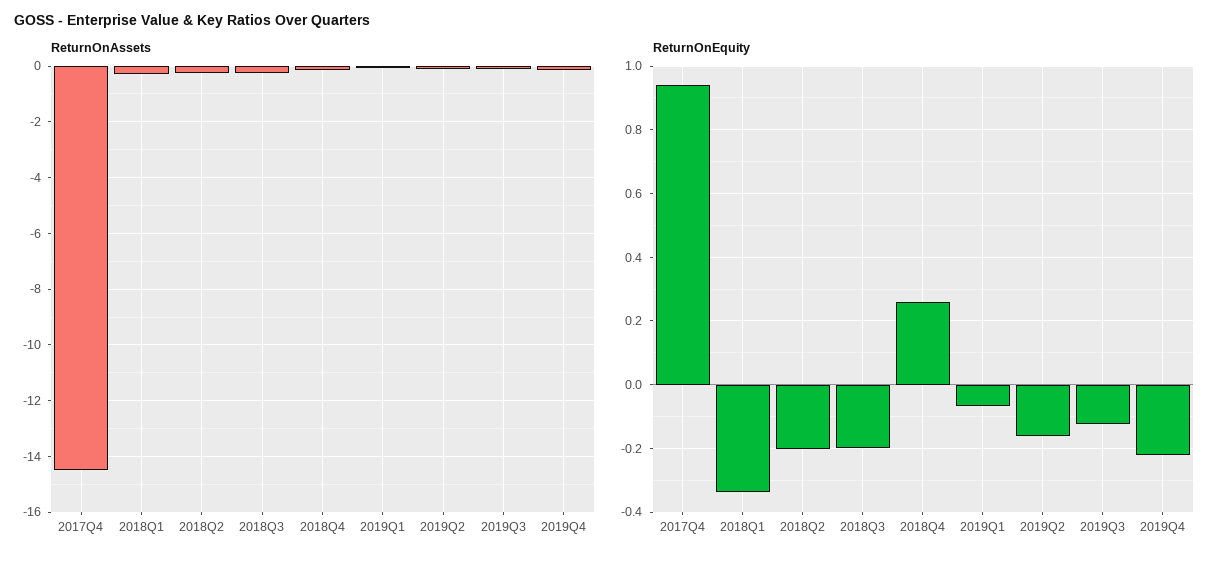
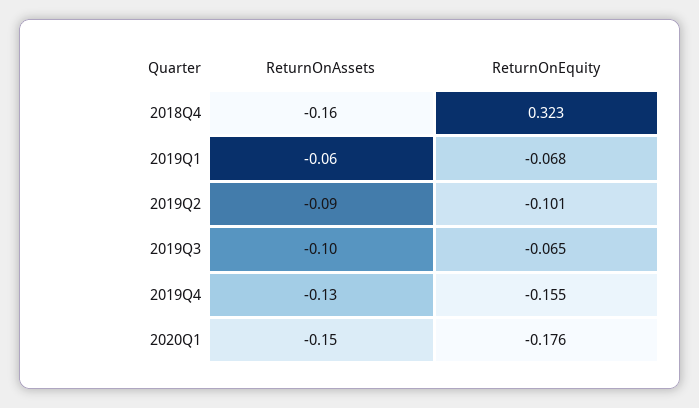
ReturnOnAssets, 2017Q4: -14.5 -> none
ReturnOnAssets, 2018Q1: -0.25 -> none
ReturnOnAssets, 2018Q2: -0.25 -> none
ReturnOnAssets, 2018Q3: -0.25 -> none
ReturnOnEquity, 2017Q4: 0.94 -> none
ReturnOnEquity, 2018Q1: -0.34 -> none
ReturnOnEquity, 2018Q2: -0.2 -> none
ReturnOnEquity, 2018Q3: -0.2 -> none
ReturnOnEquity, 2018Q4: 0.26 -> 0.323
ReturnOnEquity, 2019Q2: -0.16 -> -0.101
ReturnOnEquity, 2019Q3: -0.12 -> -0.065
ReturnOnEquity, 2019Q4: -0.22 -> -0.155
ReturnOnAssets, 2020Q1: none -> -0.15
ReturnOnEquity, 2020Q1: none -> -0.176

